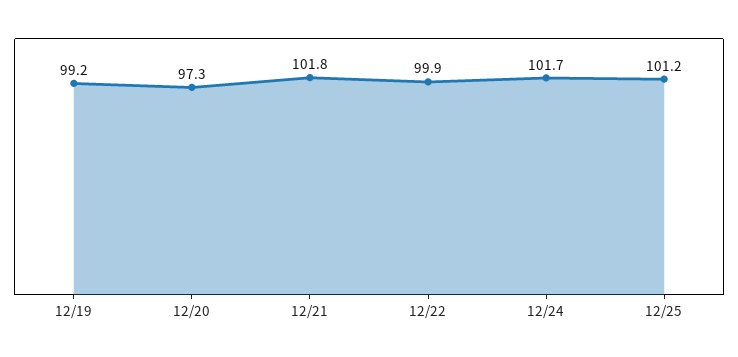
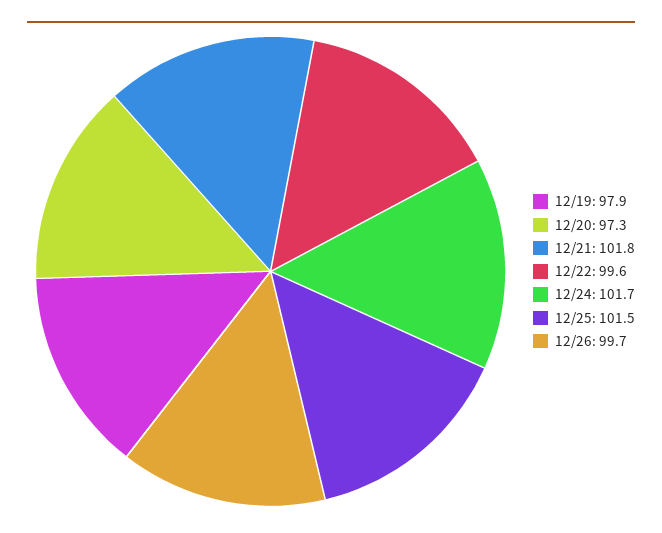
12/19: 99.2 -> 97.9
12/22: 99.9 -> 99.6
12/25: 101.2 -> 101.5
12/26: none -> 99.7

